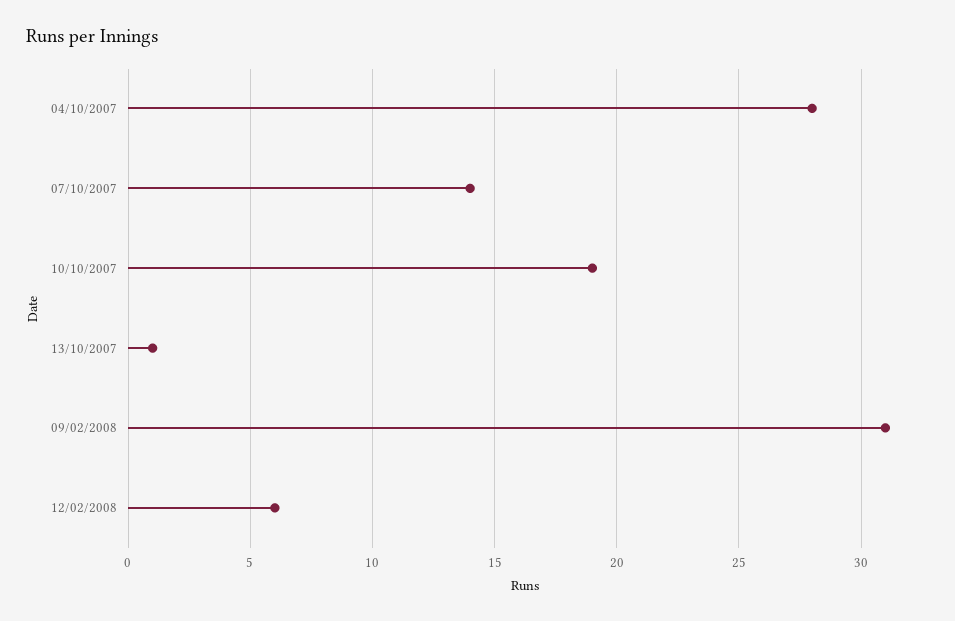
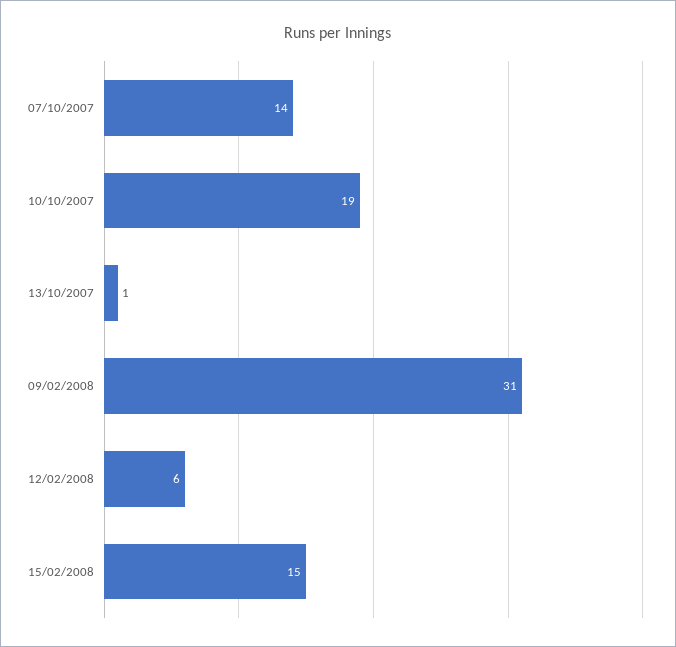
04/10/2007: 28 -> none
15/02/2008: none -> 15

